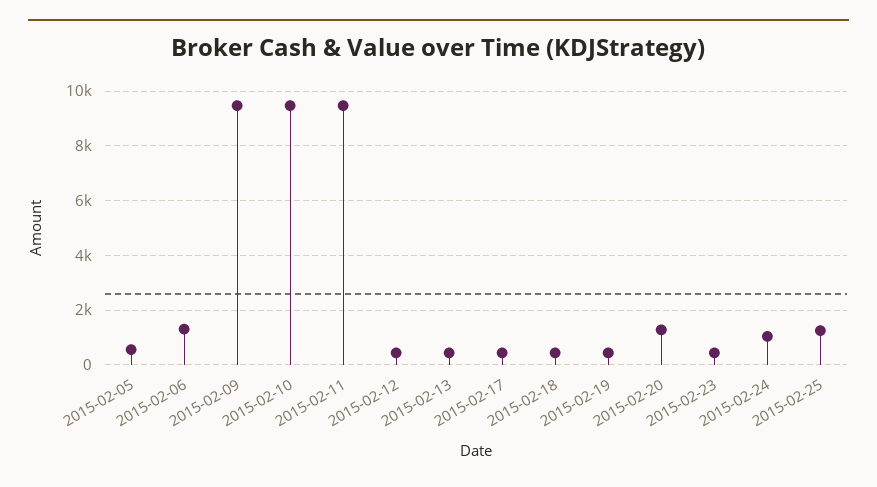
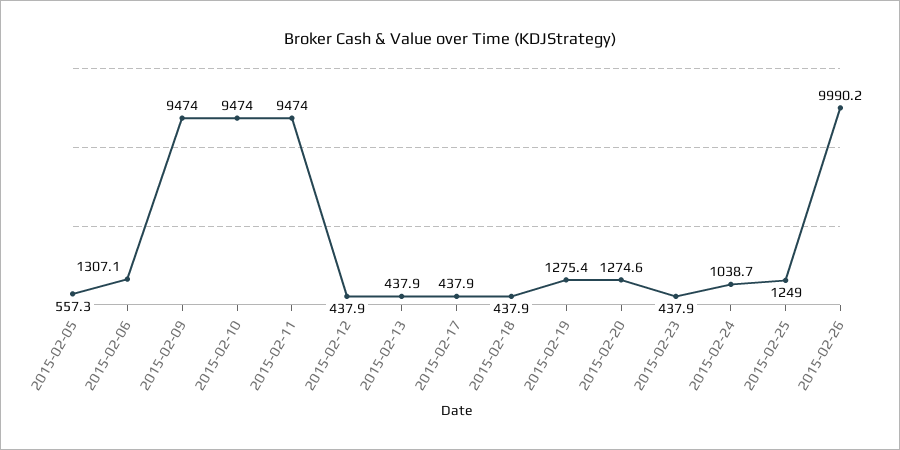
2015-02-19: 500 -> 1275.4
2015-02-26: none -> 9990.2

